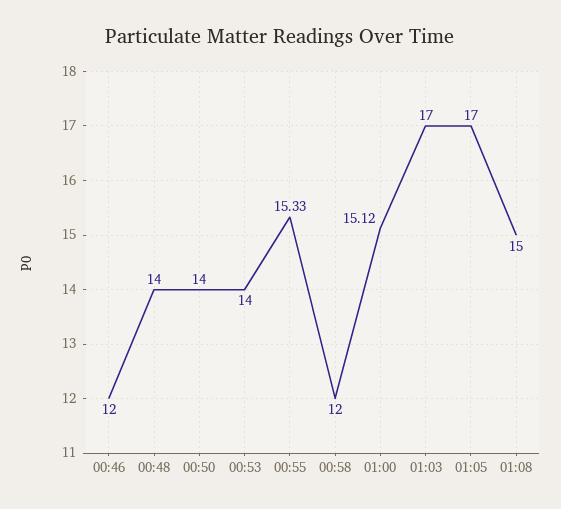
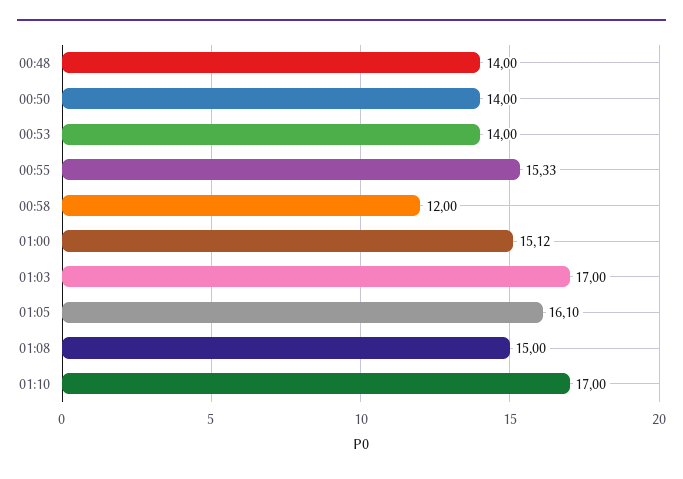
00:46: 12 -> none
01:05: 17 -> 16.1
01:10: none -> 17

